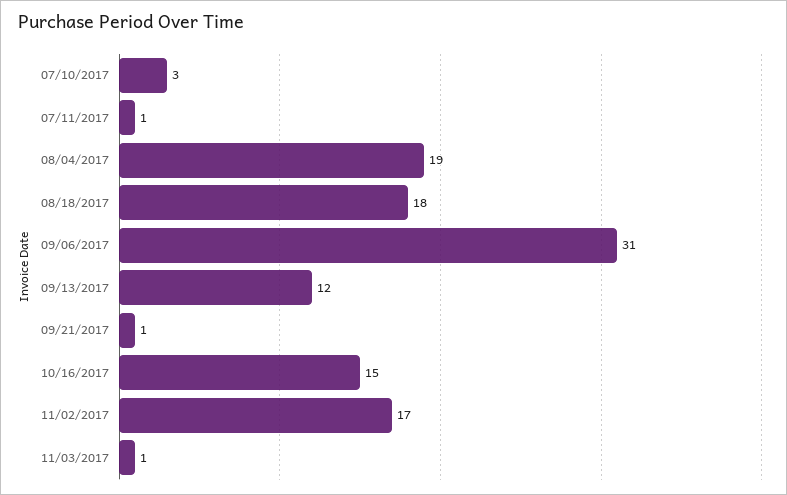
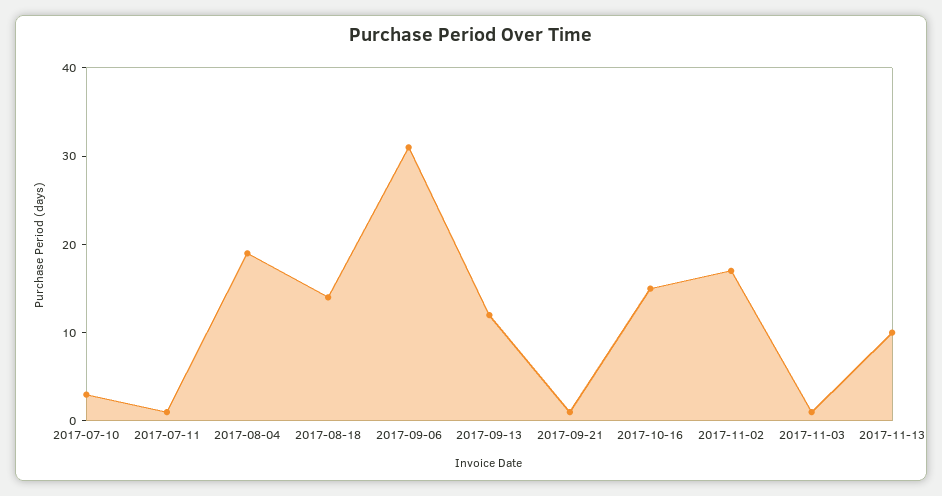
08/18/2017: 18 -> 14
2017-11-13: none -> 10

